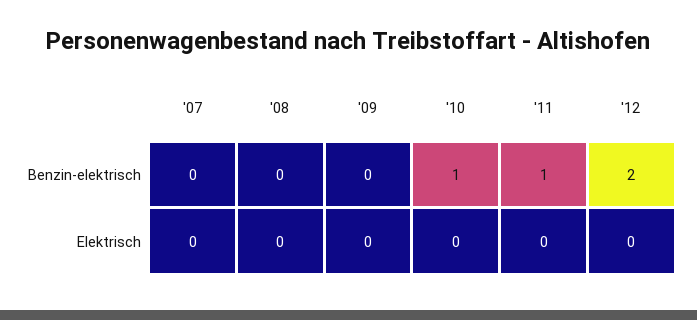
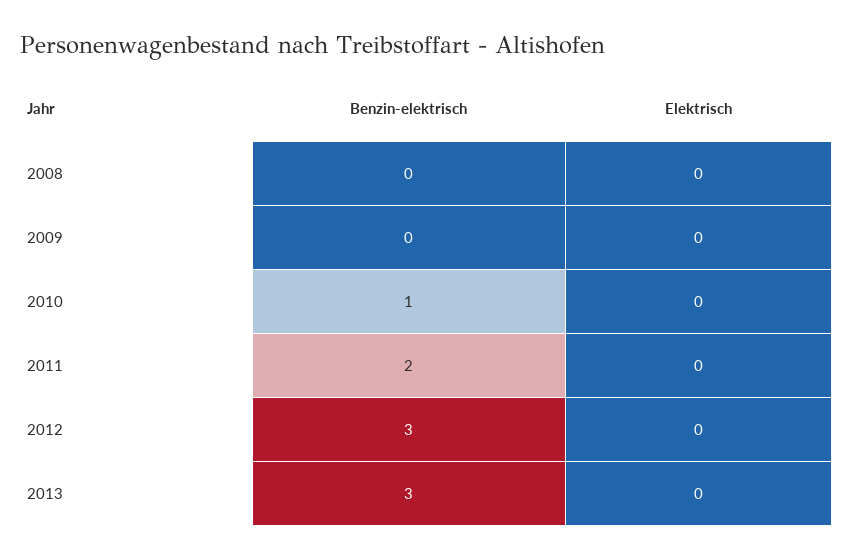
'07, Benzin-elektrisch: 0 -> none
'11, Benzin-elektrisch: 1 -> 2
'12, Benzin-elektrisch: 2 -> 3
'07, Elektrisch: 0 -> none
2013, Benzin-elektrisch: none -> 3
2013, Elektrisch: none -> 0

